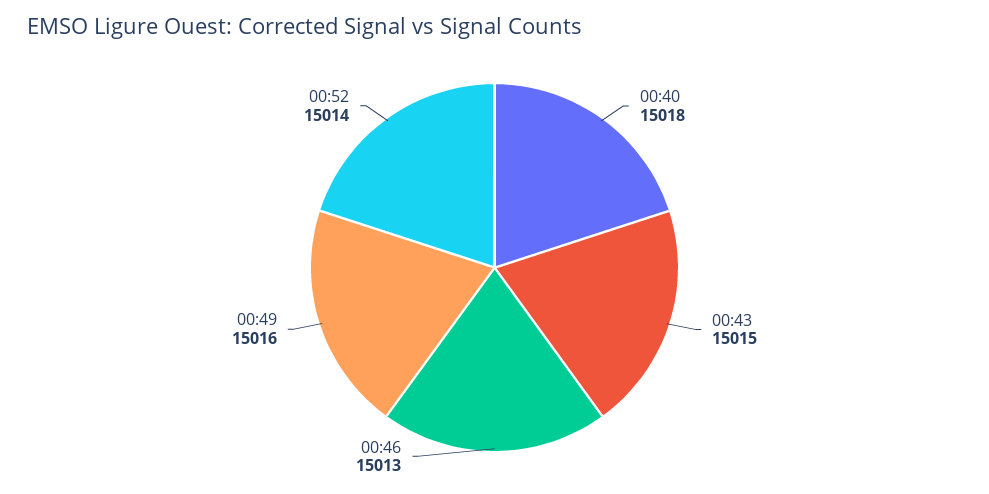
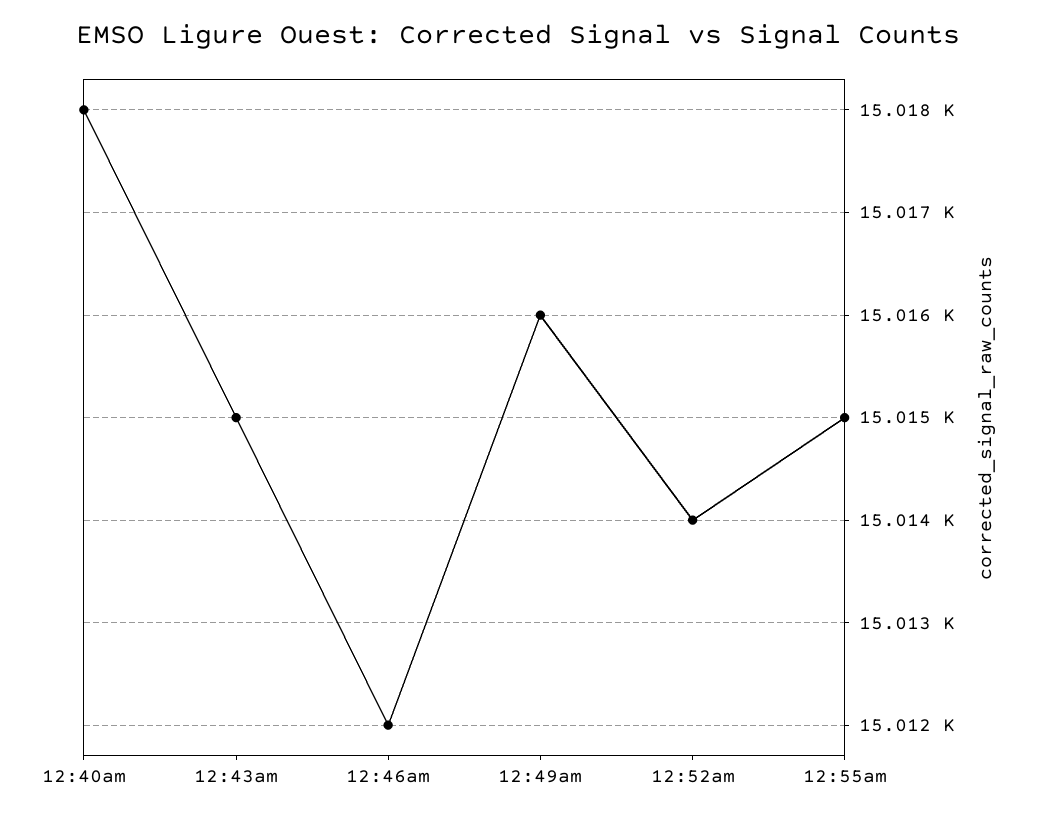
00:46: 15013 -> 15012
12:55am: none -> 15015

